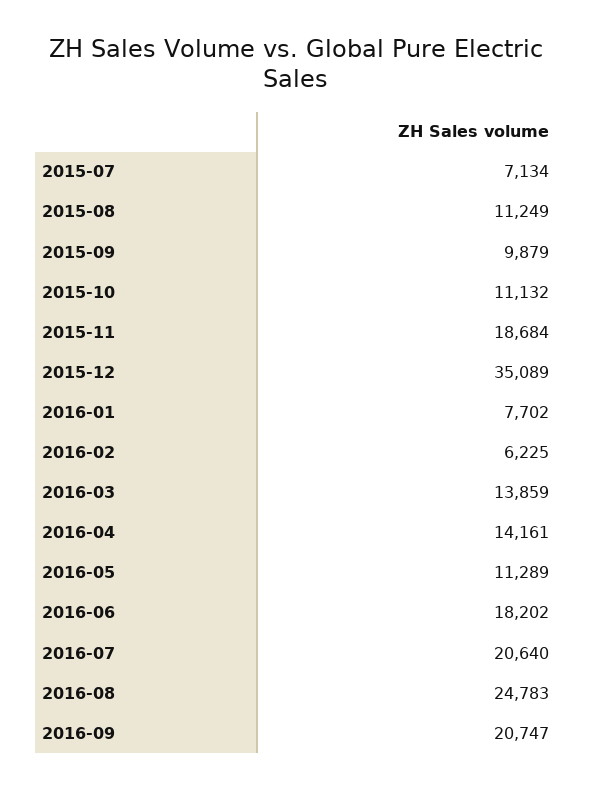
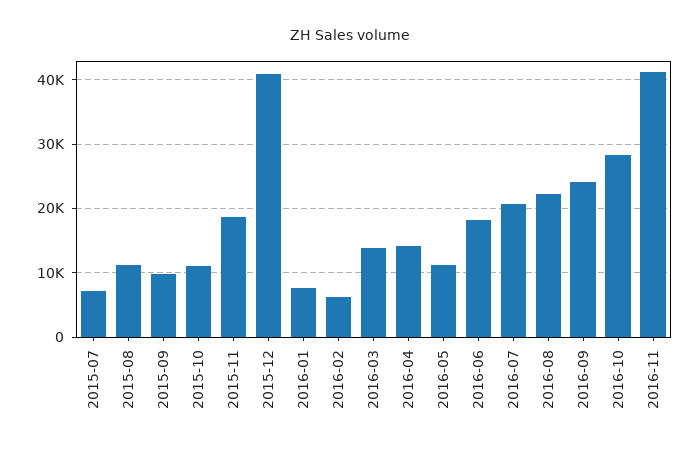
2015-12: 35089 -> 41000
2016-08: 24783 -> 22000
2016-09: 20747 -> 24000
2016-10: none -> 28000
2016-11: none -> 41000

